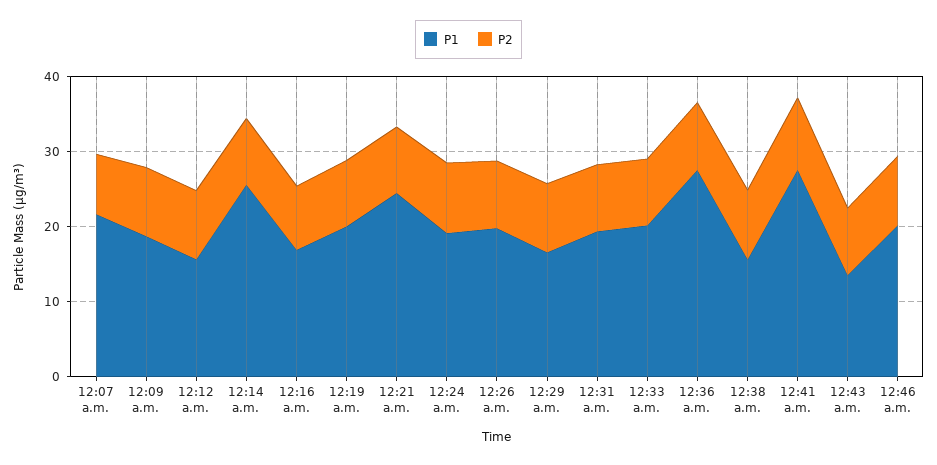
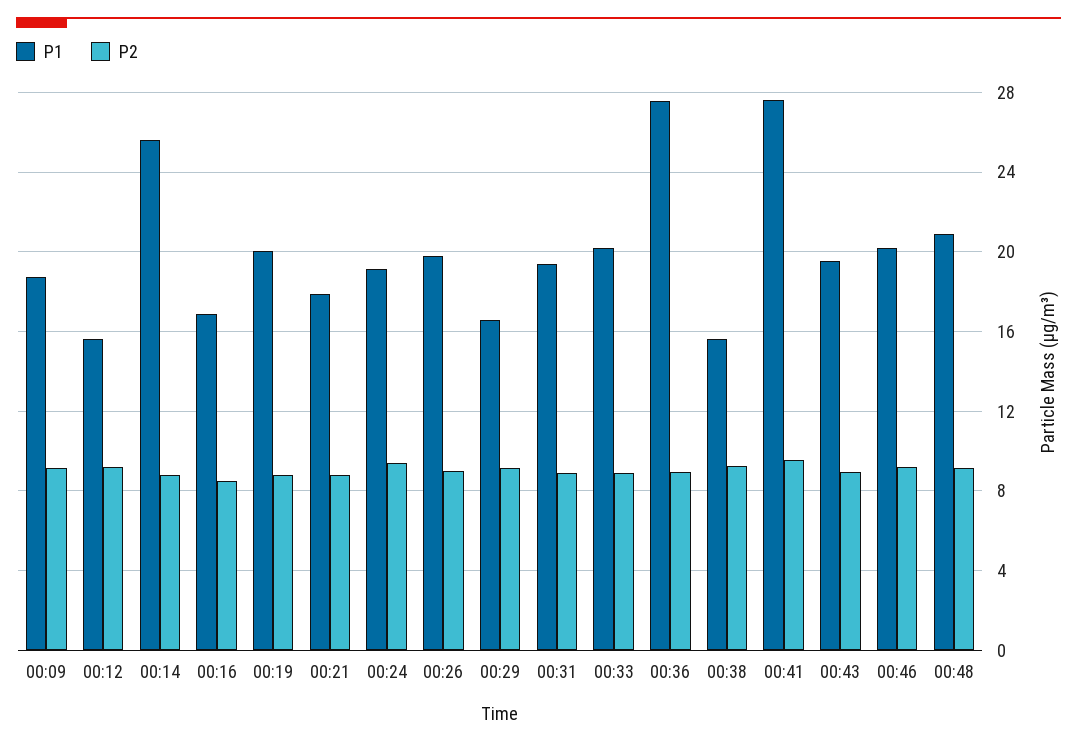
P1, 12:07 a.m.: 22 -> none
P2, 12:07 a.m.: 8 -> none
P1, 12:21 a.m.: 24 -> 18
P1, 12:43 a.m.: 14 -> 19.5
P1, 00:48: none -> 21
P2, 00:48: none -> 9

